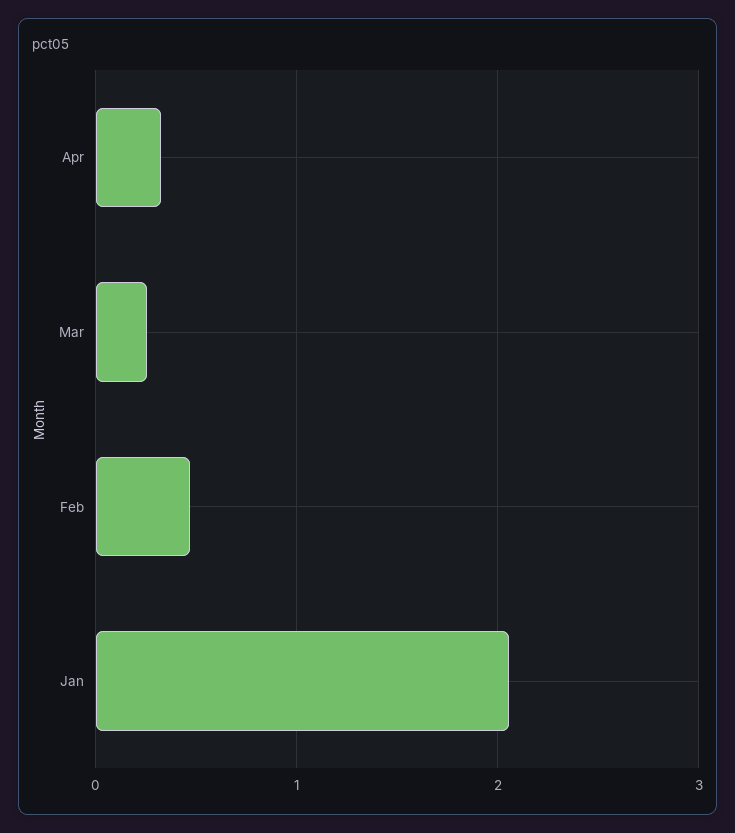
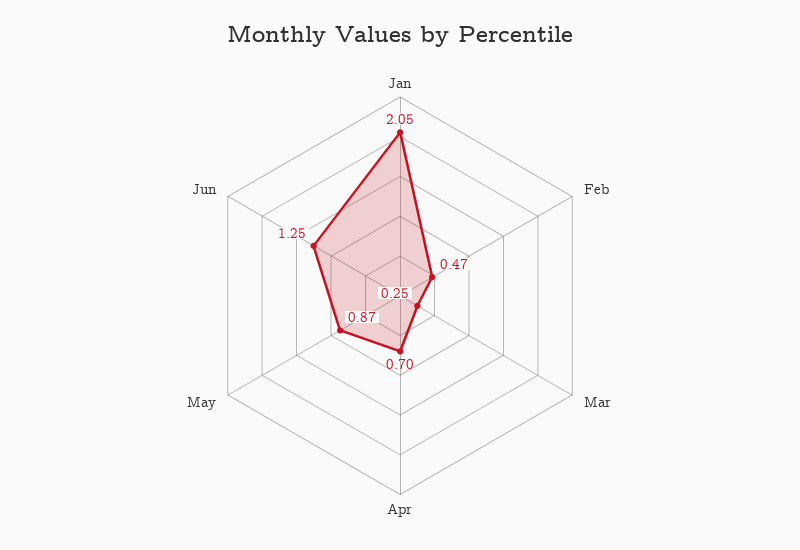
Apr: 0.3 -> 0.7
May: none -> 0.87
Jun: none -> 1.25

